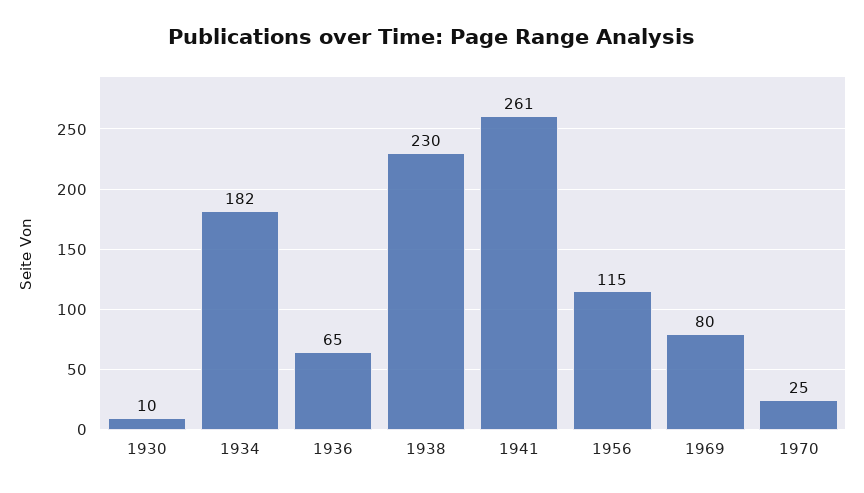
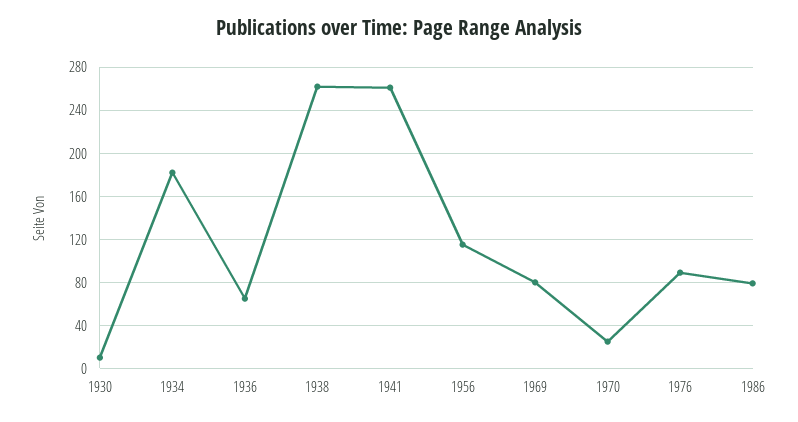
1938: 230 -> 260
1976: none -> 90
1986: none -> 80

